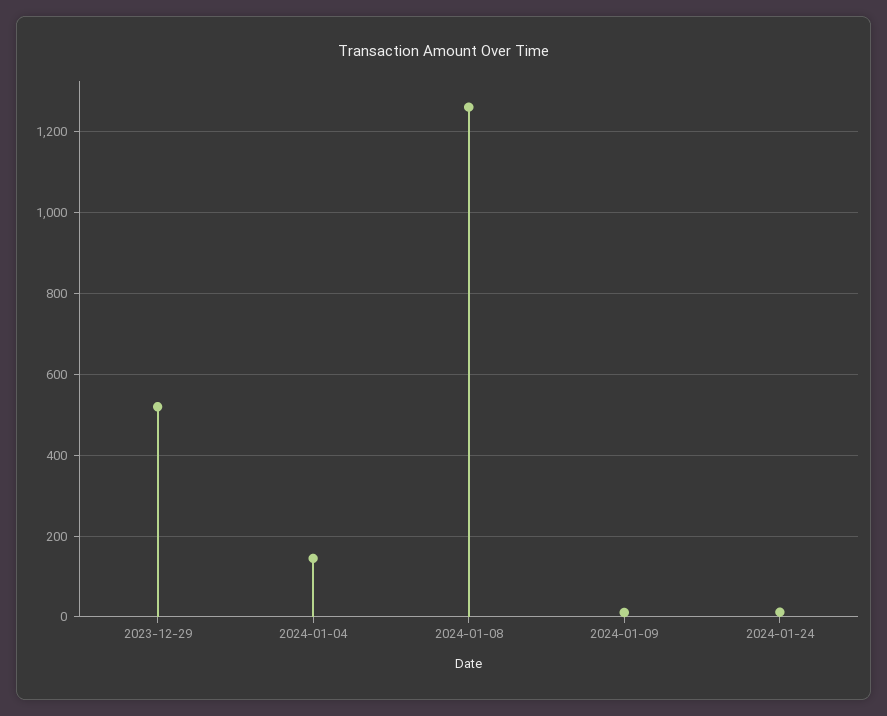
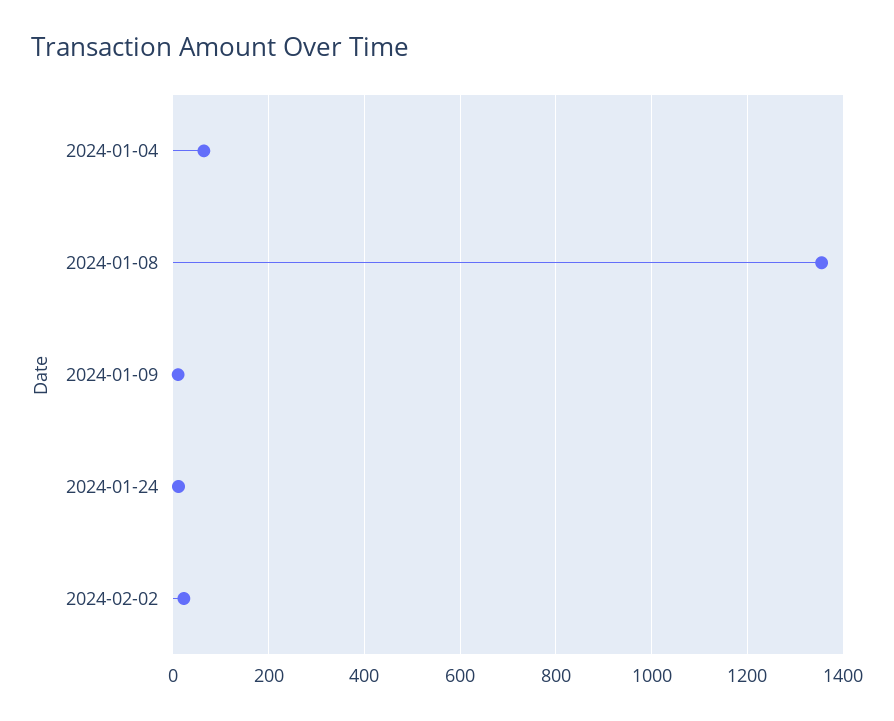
2023-12-29: 520 -> none
2024-01-04: 140 -> 60
2024-01-08: 1260 -> 1360
2024-02-02: none -> 20

